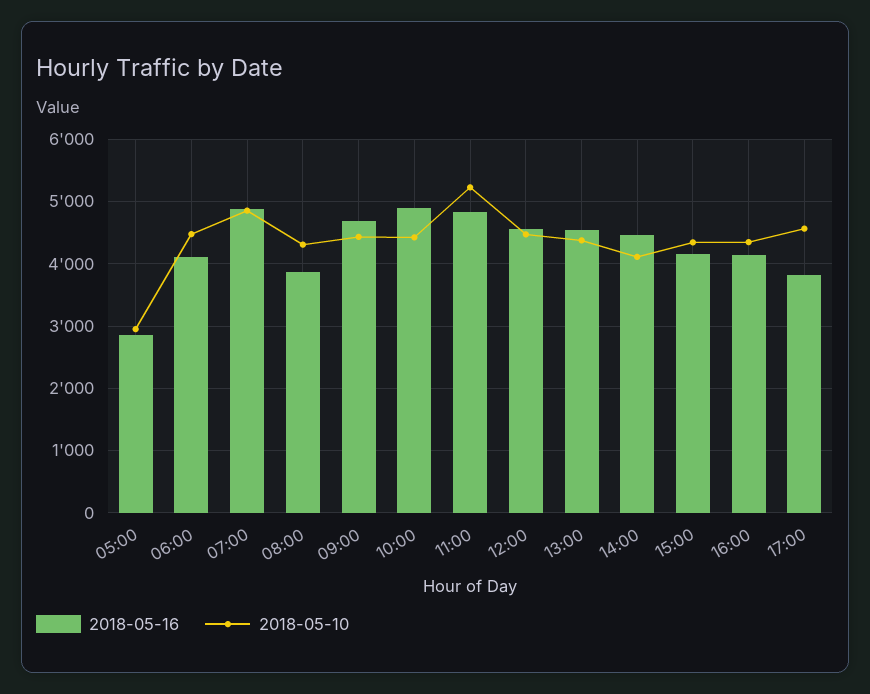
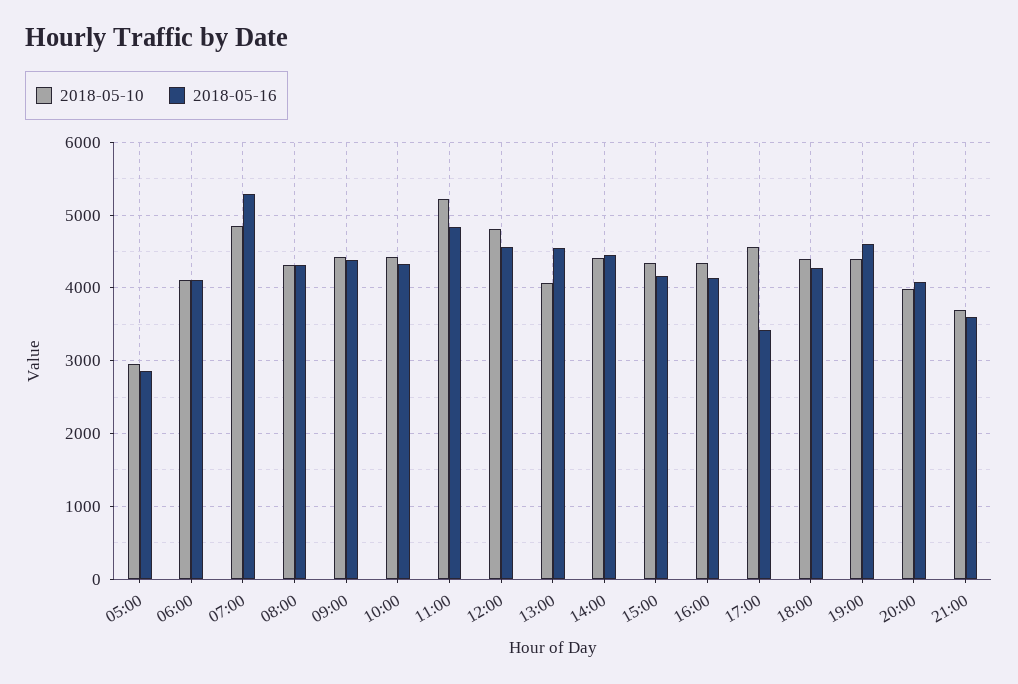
2018-05-10, 06:00: 4500 -> 4100
2018-05-16, 07:00: 4900 -> 5300
2018-05-16, 08:00: 3900 -> 4300
2018-05-16, 09:00: 4700 -> 4400
2018-05-16, 10:00: 4900 -> 4300
2018-05-10, 12:00: 4500 -> 4800
2018-05-10, 13:00: 4400 -> 4100
2018-05-10, 14:00: 4100 -> 4400
2018-05-16, 17:00: 3800 -> 3400
2018-05-10, 18:00: none -> 4400
2018-05-16, 18:00: none -> 4300
2018-05-10, 19:00: none -> 4400
2018-05-16, 19:00: none -> 4600
2018-05-10, 20:00: none -> 4000
2018-05-16, 20:00: none -> 4100
2018-05-10, 21:00: none -> 3700
2018-05-16, 21:00: none -> 3600

